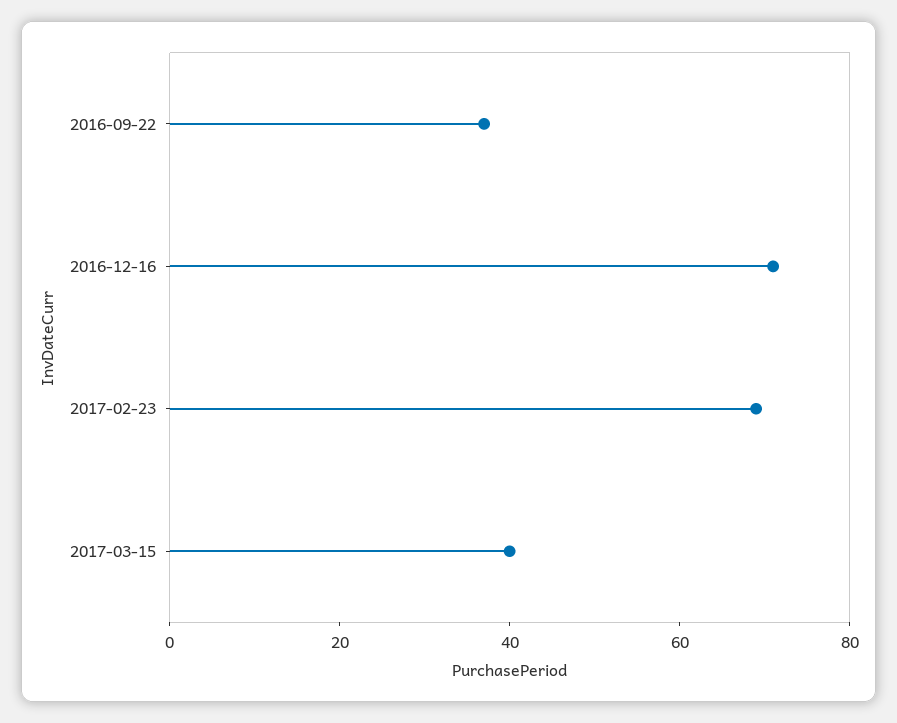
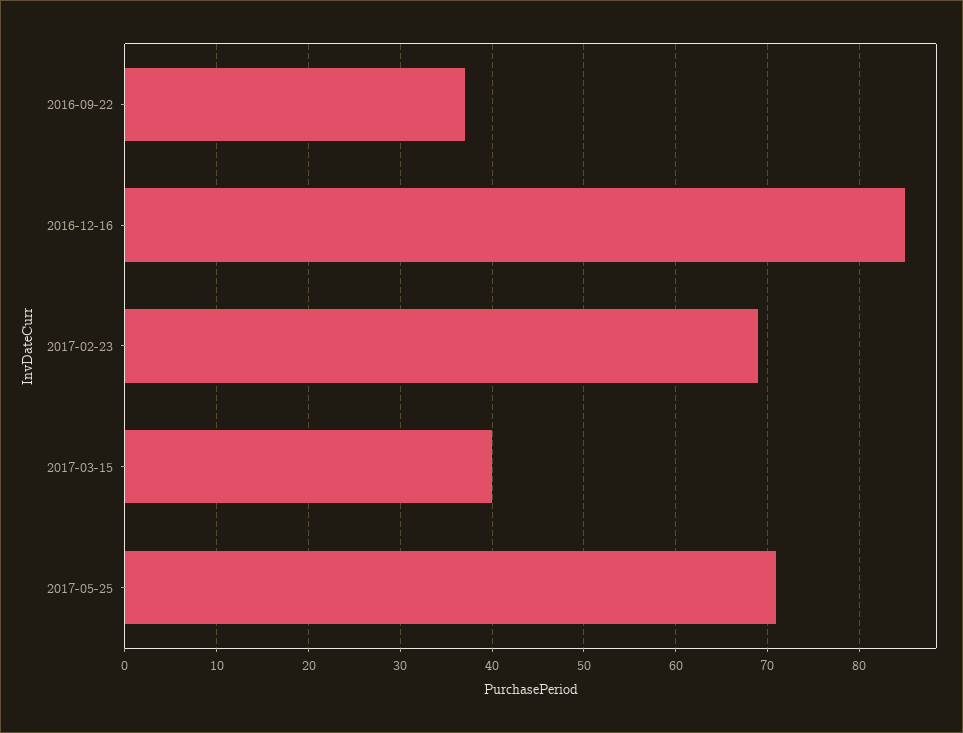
2016-12-16: 70 -> 85
2017-05-25: none -> 71

